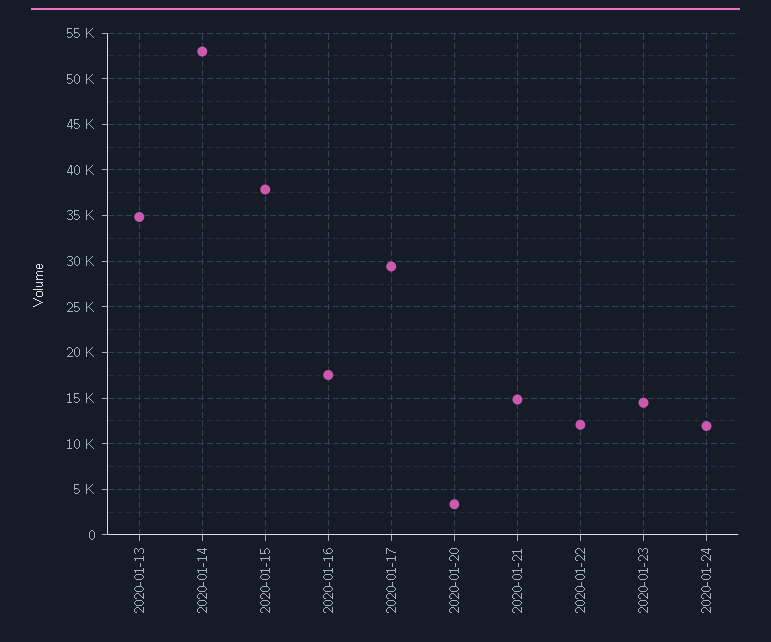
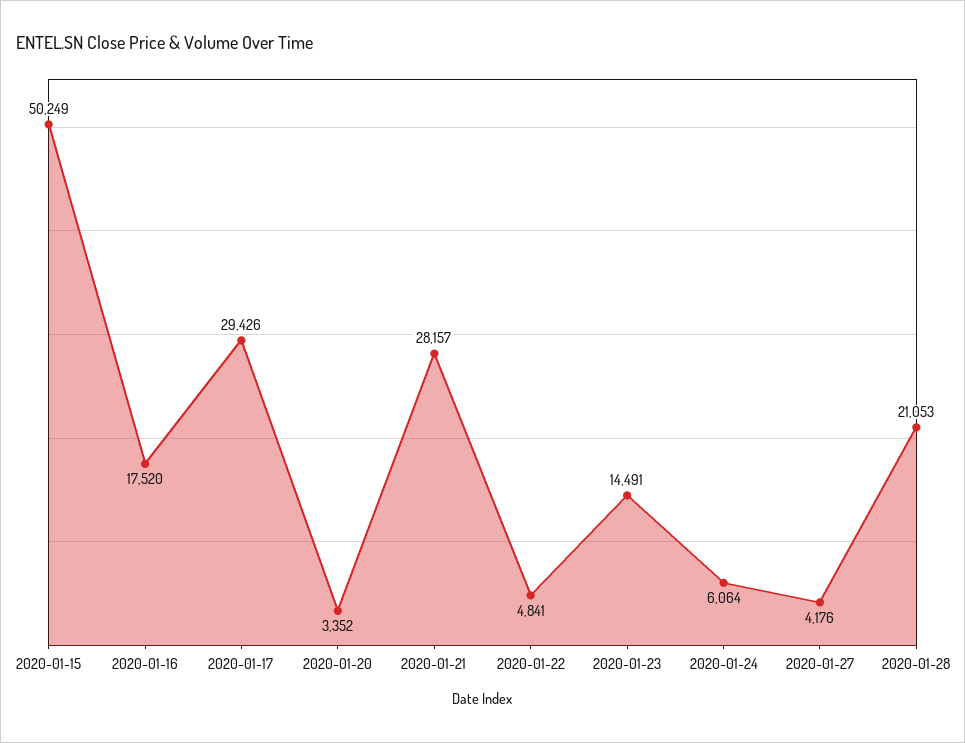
2020-01-13: 35000 -> none
2020-01-14: 53000 -> none
2020-01-15: 38000 -> 50249
2020-01-21: 15000 -> 28157
2020-01-22: 12000 -> 4841
2020-01-24: 12000 -> 6064
2020-01-27: none -> 4176
2020-01-28: none -> 21053

